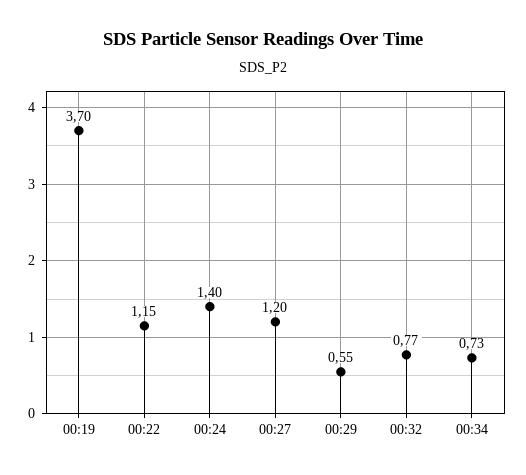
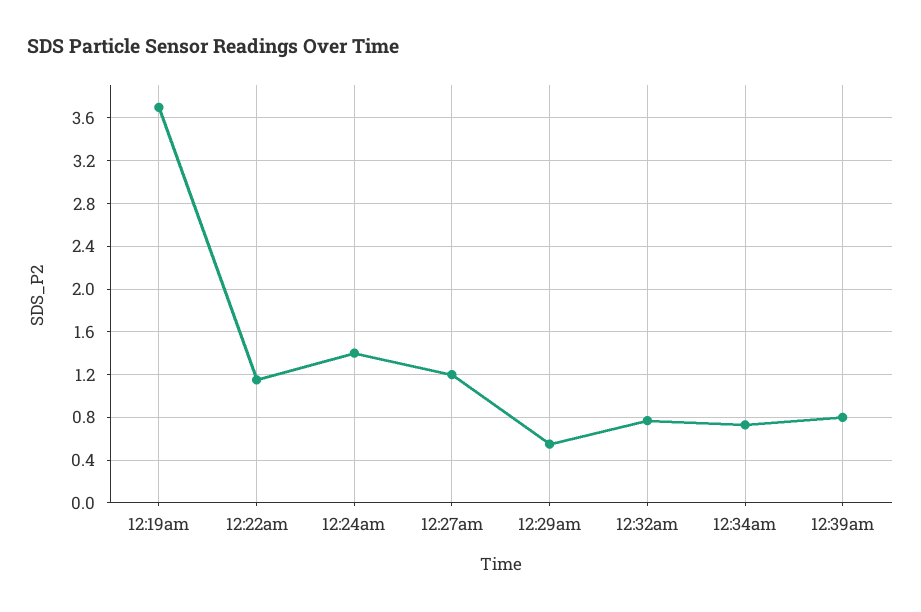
12:39am: none -> 0.8

